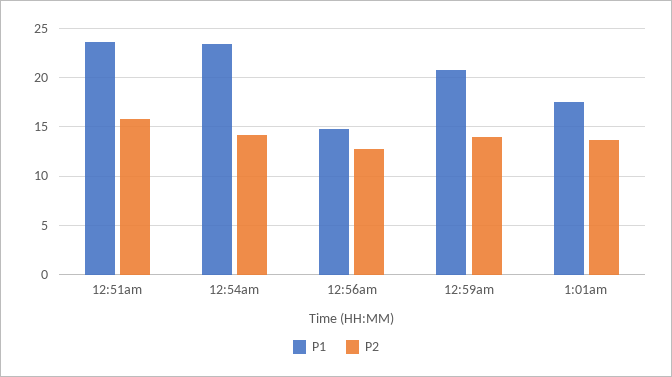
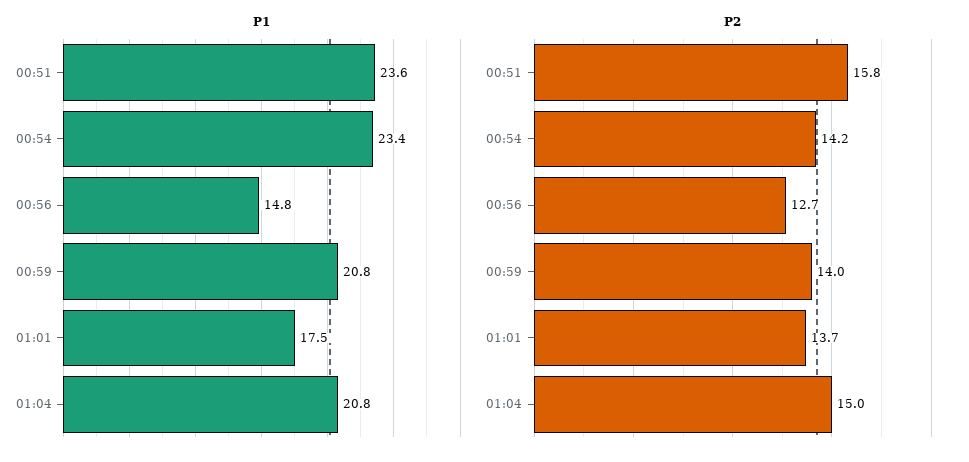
P1, 01:04: none -> 20.8
P2, 01:04: none -> 15

